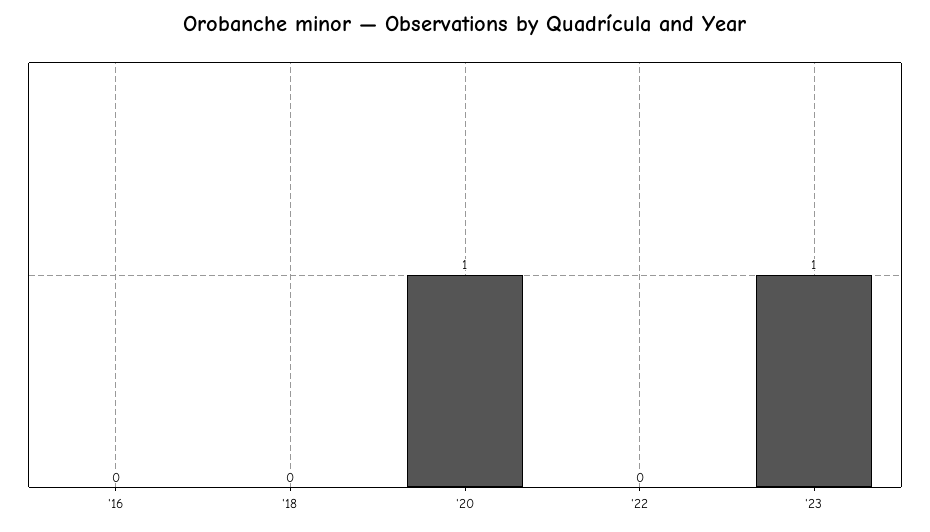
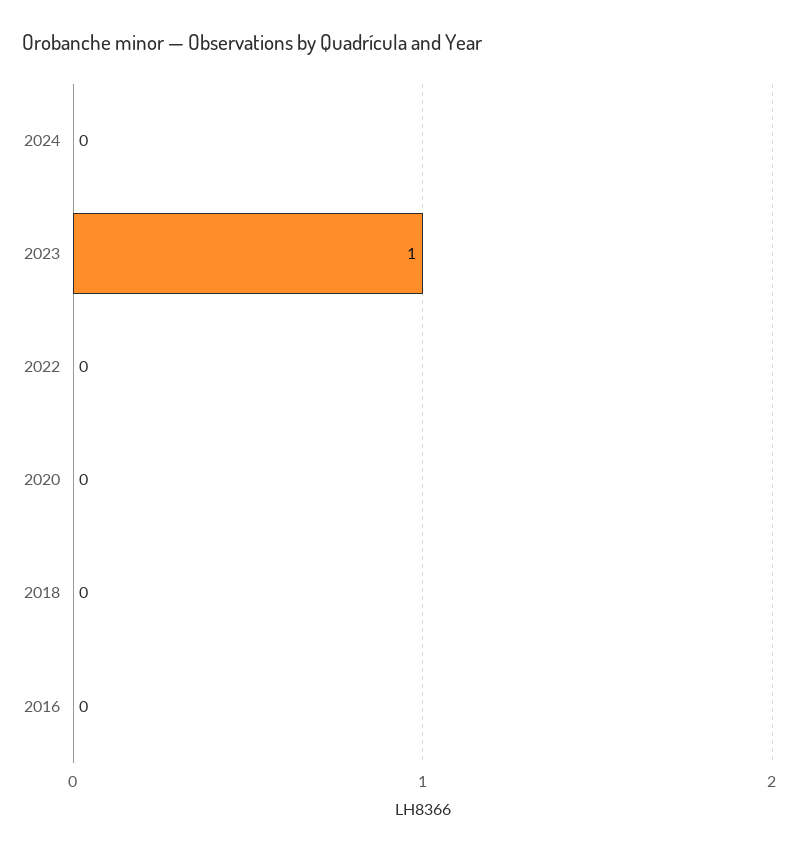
'20: 1 -> 0
2024: none -> 0

